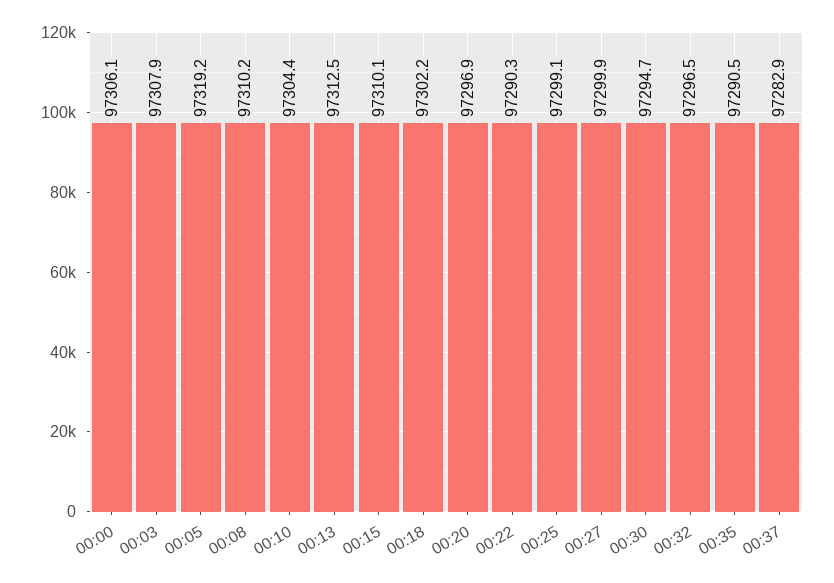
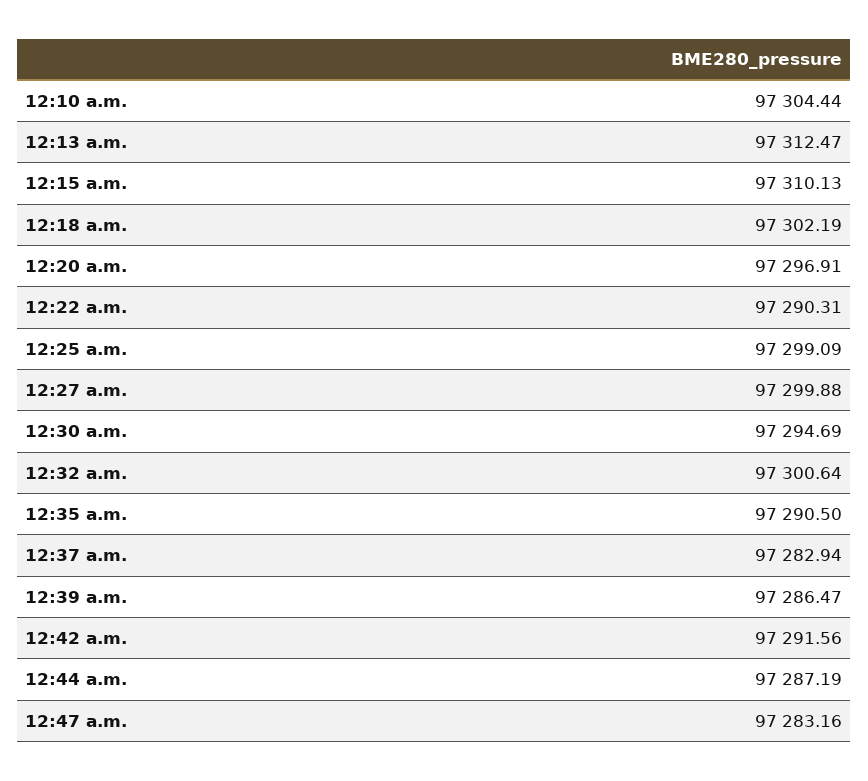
00:00: 97306.1 -> none
00:03: 97307.9 -> none
00:05: 97319.2 -> none
00:08: 97310.2 -> none
00:32: 97296.5 -> 97300.64
12:39 a.m.: none -> 97286.47
12:42 a.m.: none -> 97291.56
12:44 a.m.: none -> 97287.19
12:47 a.m.: none -> 97283.16

